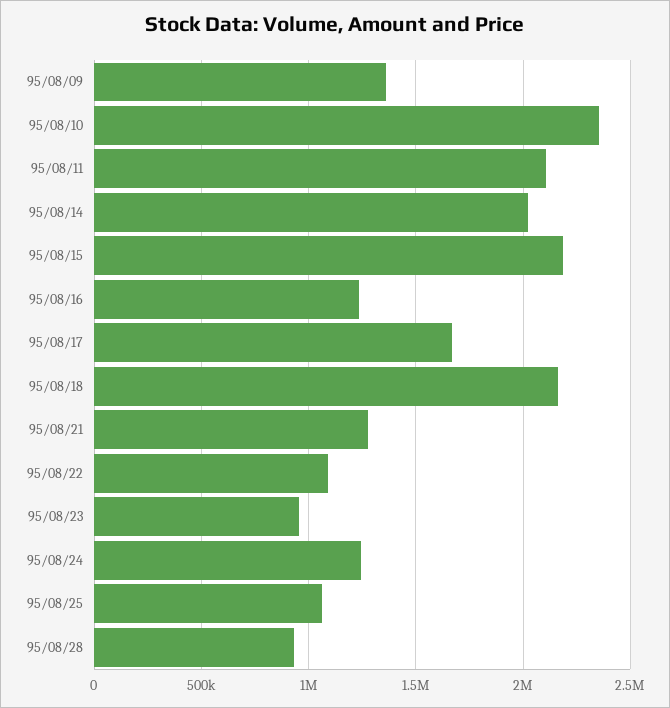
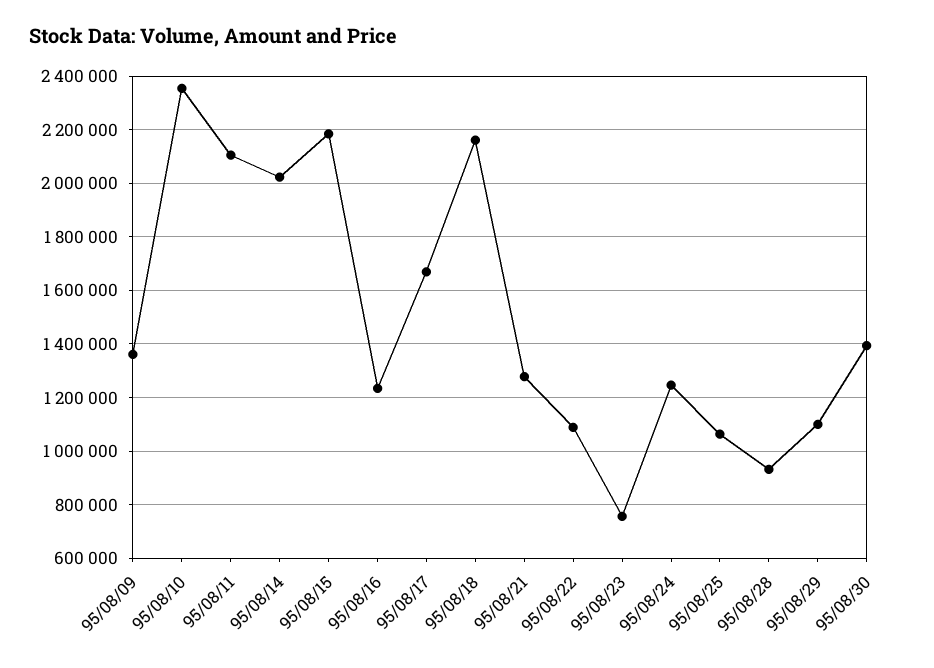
95/08/23: 950000 -> 750000
95/08/29: none -> 1100000
95/08/30: none -> 1400000

